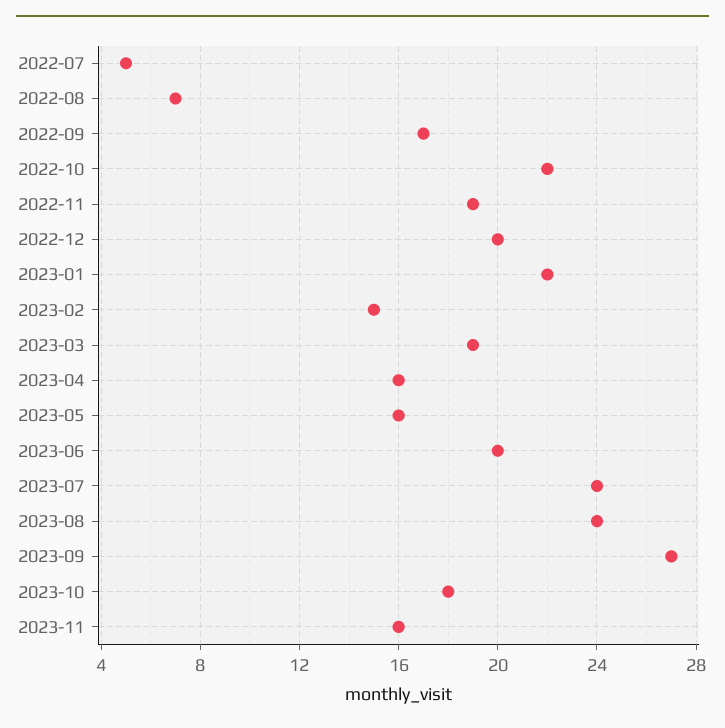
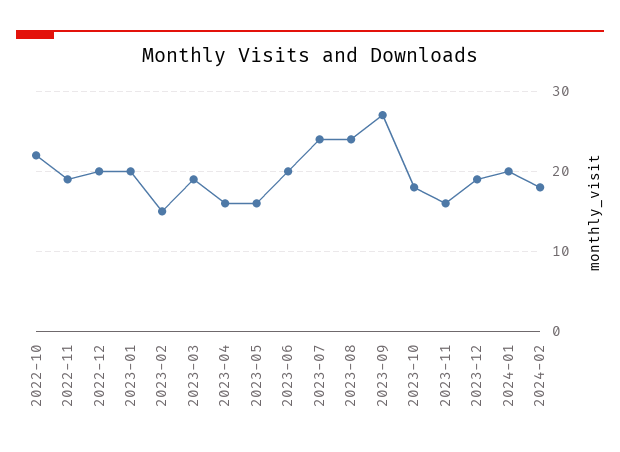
2022-07: 5 -> none
2022-08: 7 -> none
2022-09: 17 -> none
2023-01: 22 -> 20
2023-12: none -> 19
2024-01: none -> 20
2024-02: none -> 18

